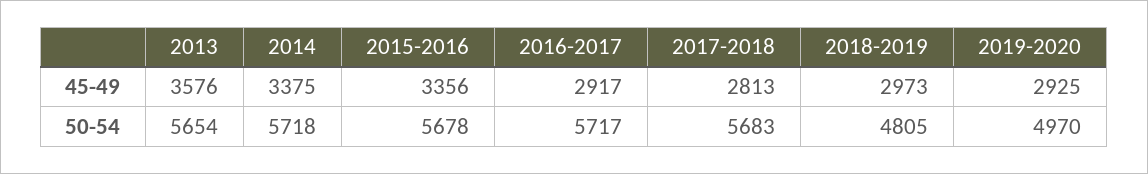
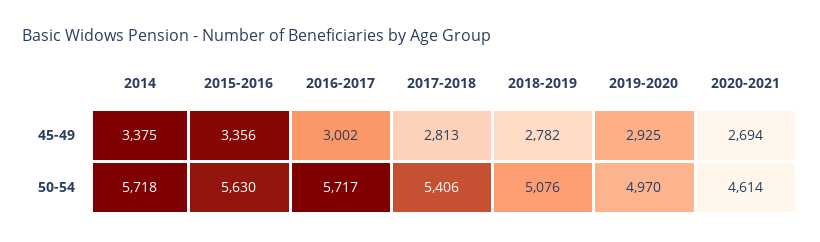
2013, 45-49: 3576 -> none
2016-2017, 45-49: 2917 -> 3002
2018-2019, 45-49: 2973 -> 2782
2013, 50-54: 5654 -> none
2015-2016, 50-54: 5678 -> 5630
2017-2018, 50-54: 5683 -> 5406
2018-2019, 50-54: 4805 -> 5076
2020-2021, 45-49: none -> 2694
2020-2021, 50-54: none -> 4614

